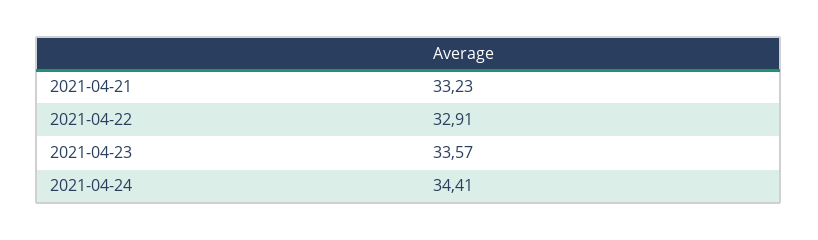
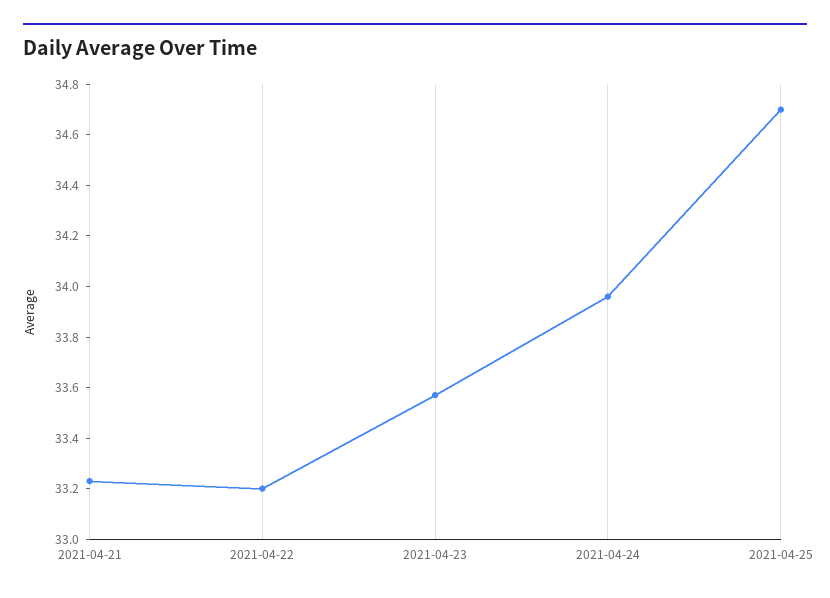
2021-04-22: 32.91 -> 33.2
2021-04-24: 34.41 -> 33.95
2021-04-25: none -> 34.7

